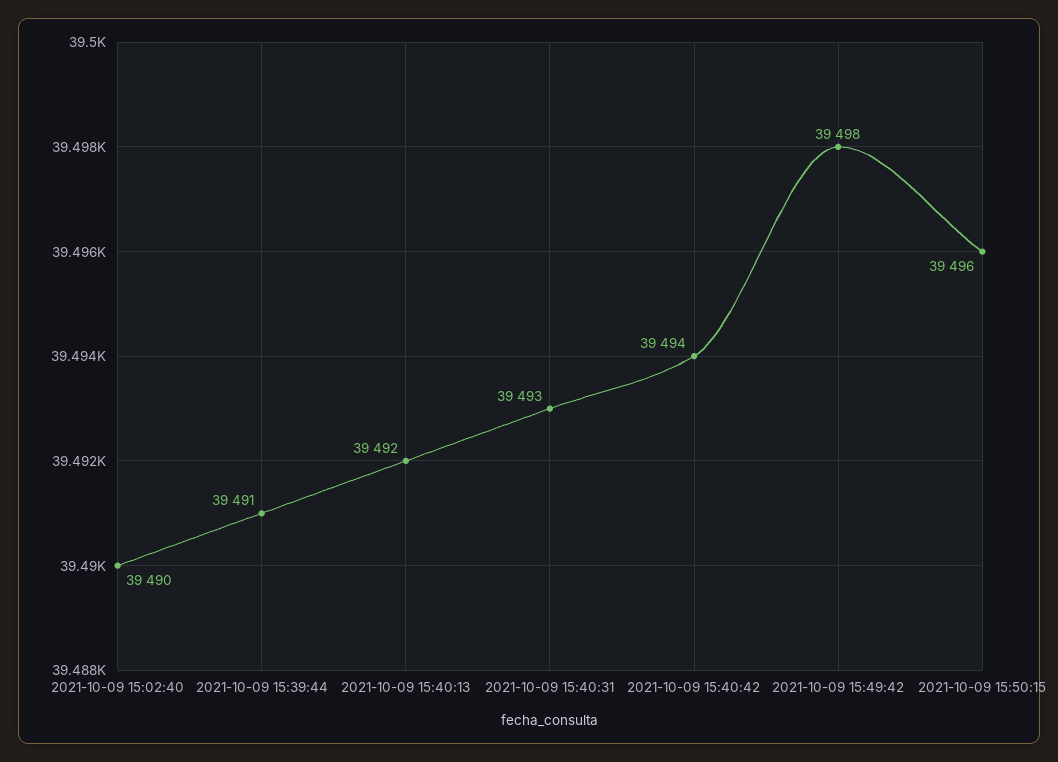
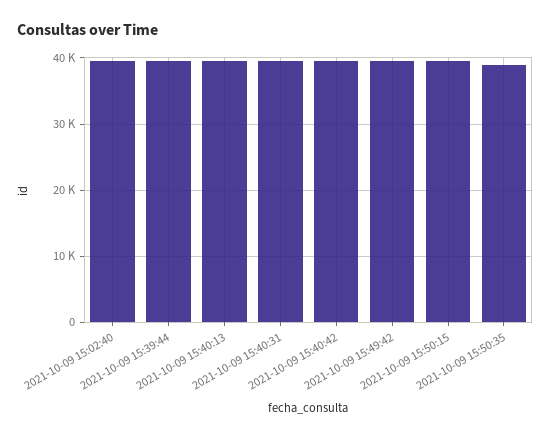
2021-10-09 15:50:35: none -> 39000

